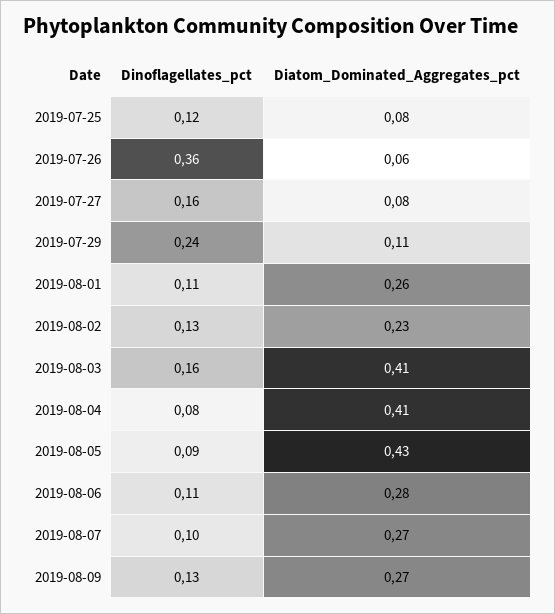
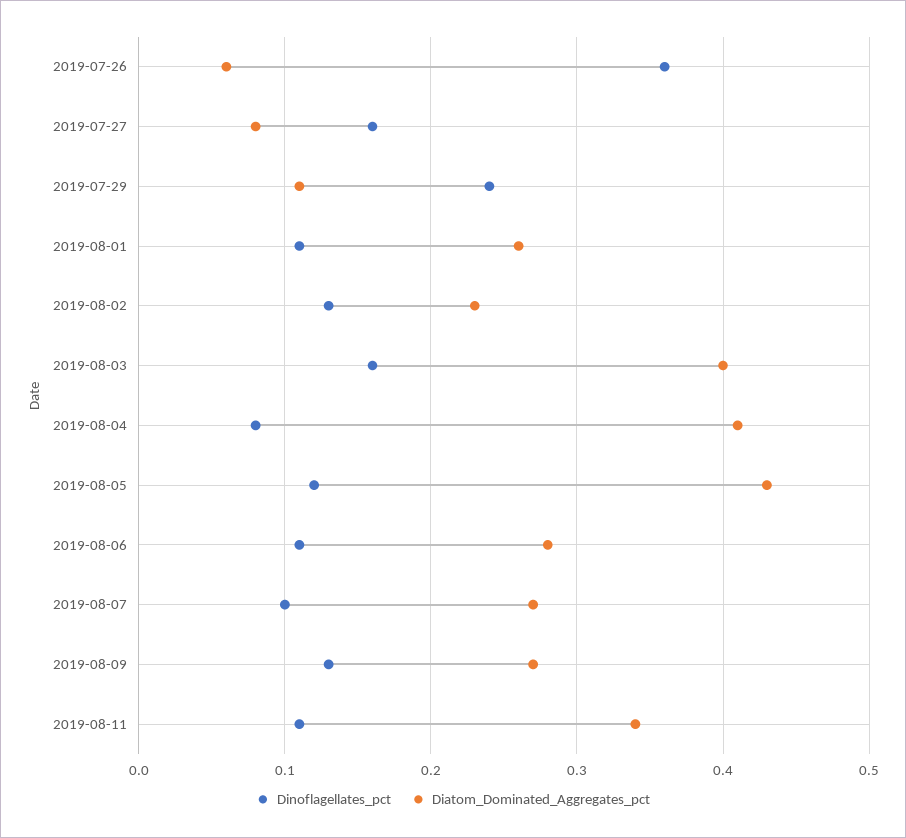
Dinoflagellates_pct, 2019-07-25: 0.12 -> none
Diatom_Dominated_Aggregates_pct, 2019-07-25: 0.08 -> none
Diatom_Dominated_Aggregates_pct, 2019-08-03: 0.41 -> 0.4
Dinoflagellates_pct, 2019-08-05: 0.09 -> 0.12
Dinoflagellates_pct, 2019-08-11: none -> 0.11
Diatom_Dominated_Aggregates_pct, 2019-08-11: none -> 0.34

